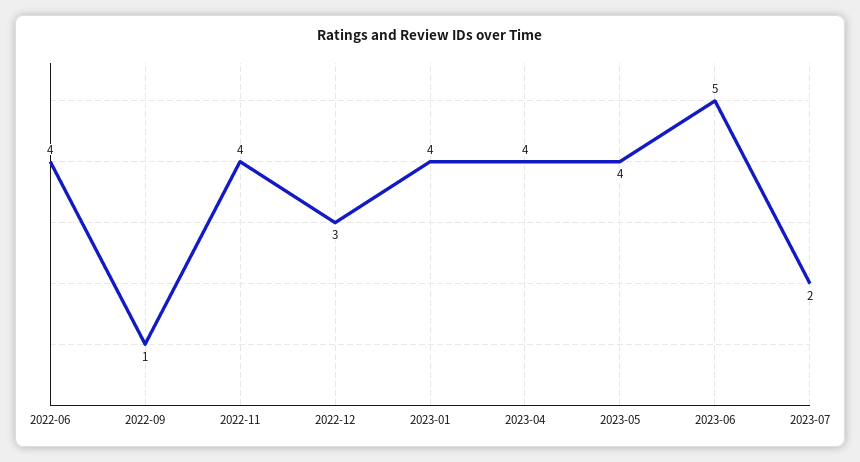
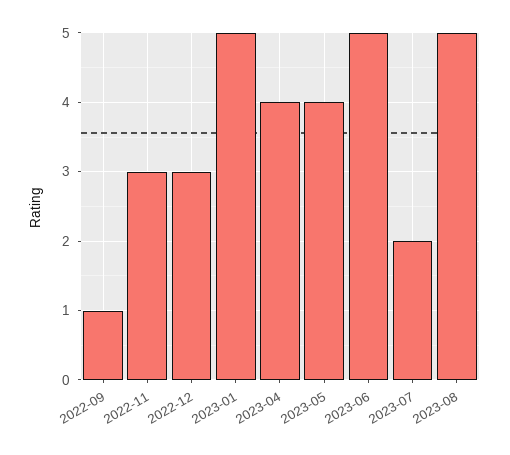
2022-06: 4 -> none
2022-11: 4 -> 3
2023-01: 4 -> 5
2023-08: none -> 5

